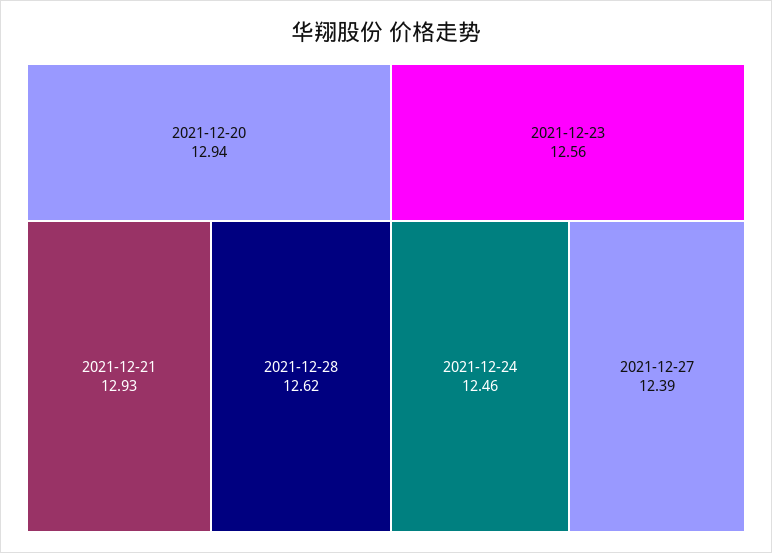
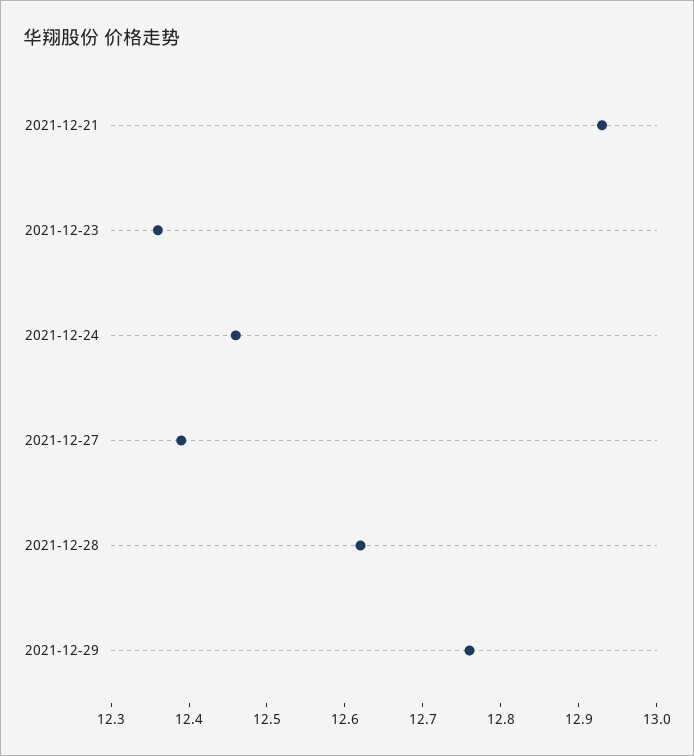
2021-12-20: 12.94 -> none
2021-12-23: 12.56 -> 12.35
2021-12-29: none -> 12.75

